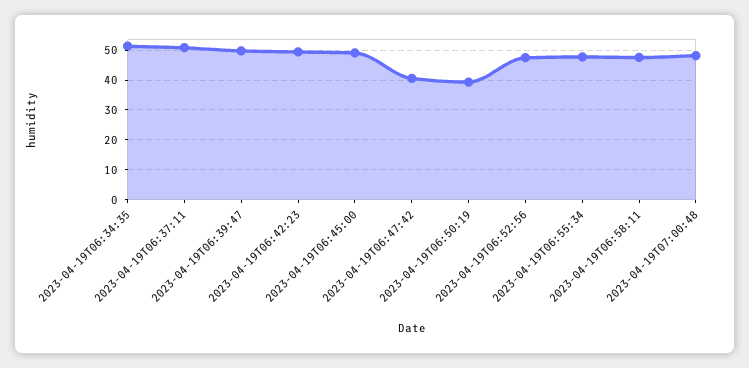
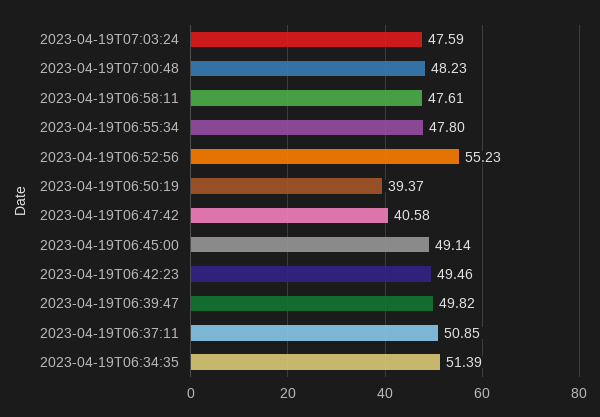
2023-04-19T06:52:56: 47.5 -> 55.23
2023-04-19T07:03:24: none -> 47.59

